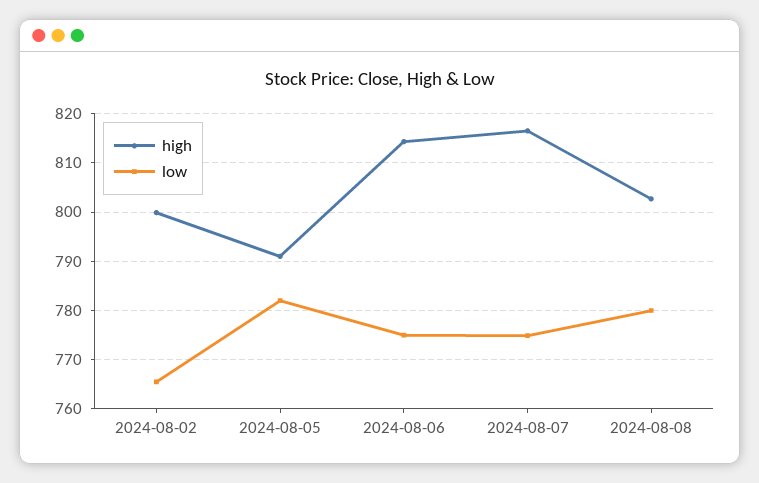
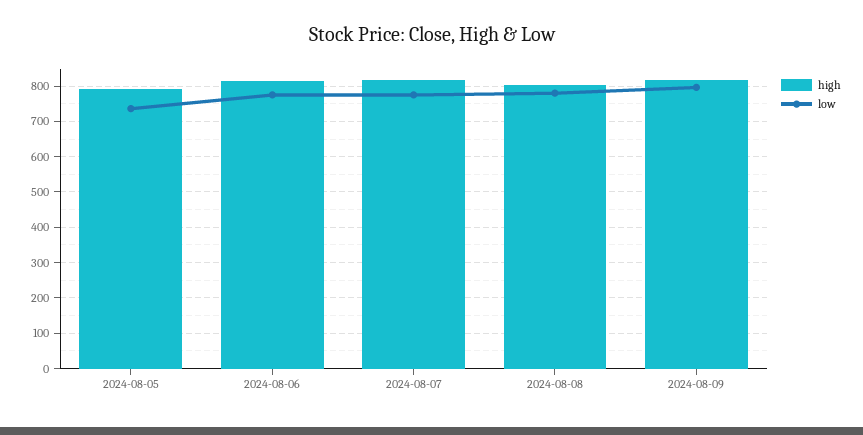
high, 2024-08-02: 800 -> none
low, 2024-08-02: 766 -> none
low, 2024-08-05: 782 -> 740
high, 2024-08-09: none -> 820
low, 2024-08-09: none -> 800

